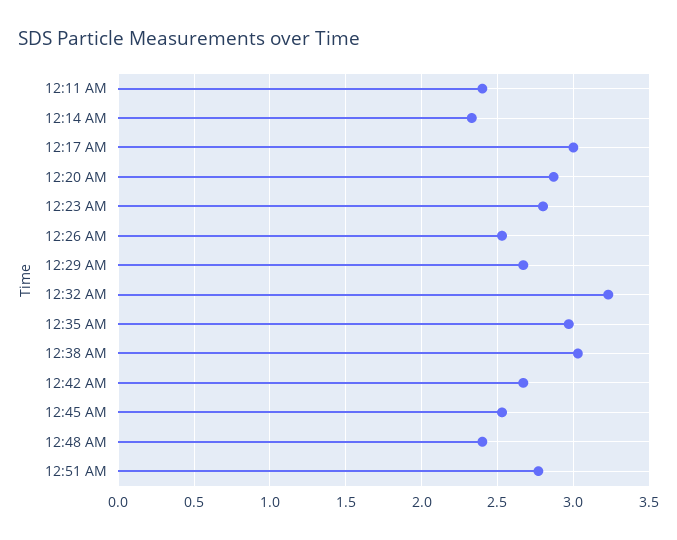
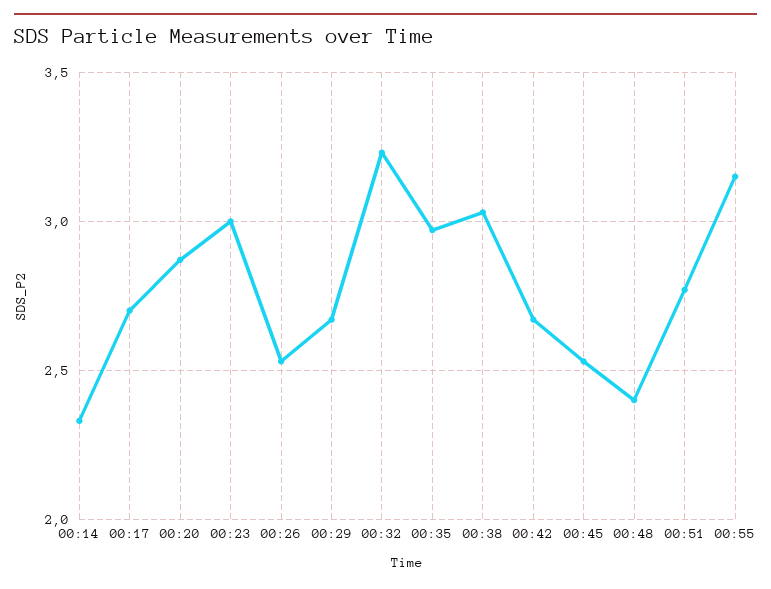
12:11 AM: 2.4 -> none
12:17 AM: 3 -> 2.7
12:23 AM: 2.8 -> 3
00:55: none -> 3.15

